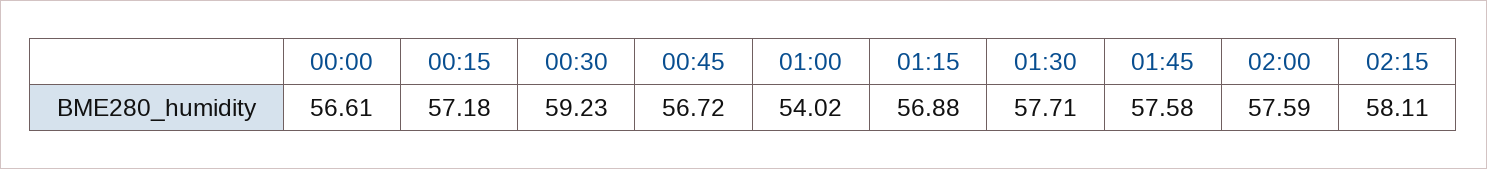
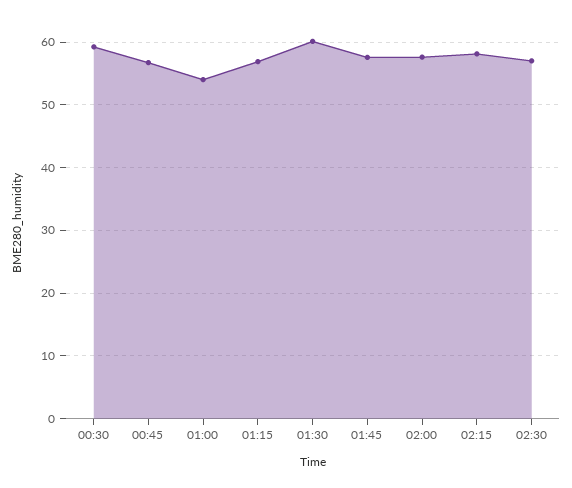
00:00: 56.61 -> none
00:15: 57.18 -> none
01:30: 57.71 -> 60
02:30: none -> 57

